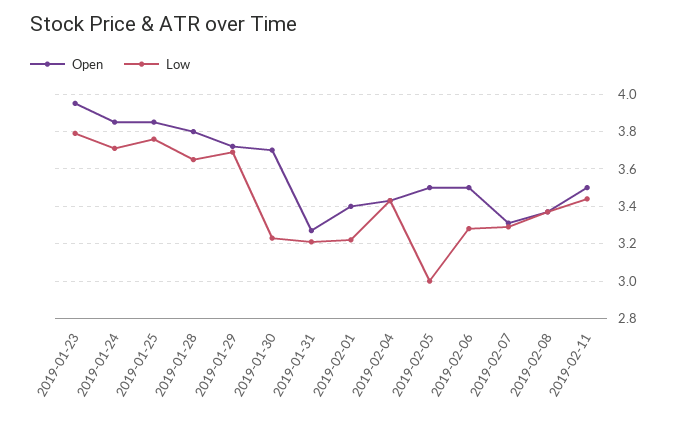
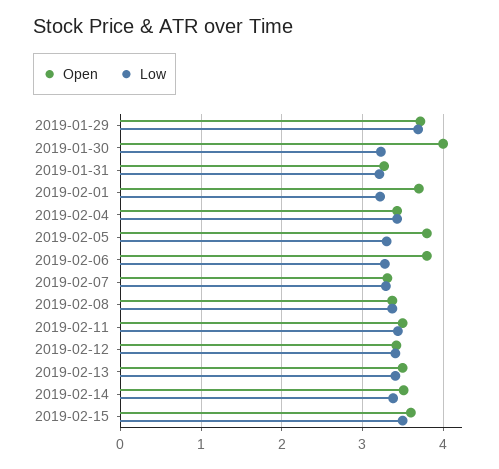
Open, 2019-01-23: 3.95 -> none
Low, 2019-01-23: 3.8 -> none
Open, 2019-01-24: 3.85 -> none
Low, 2019-01-24: 3.7 -> none
Open, 2019-01-25: 3.85 -> none
Low, 2019-01-25: 3.75 -> none
Open, 2019-01-28: 3.8 -> none
Low, 2019-01-28: 3.65 -> none
Open, 2019-01-30: 3.7 -> 4
Open, 2019-02-01: 3.4 -> 3.7
Open, 2019-02-05: 3.5 -> 3.8
Low, 2019-02-05: 3 -> 3.3
Open, 2019-02-06: 3.5 -> 3.8
Open, 2019-02-12: none -> 3.4
Low, 2019-02-12: none -> 3.4
Open, 2019-02-13: none -> 3.5
Low, 2019-02-13: none -> 3.4
Open, 2019-02-14: none -> 3.5
Low, 2019-02-14: none -> 3.4
Open, 2019-02-15: none -> 3.6
Low, 2019-02-15: none -> 3.5

